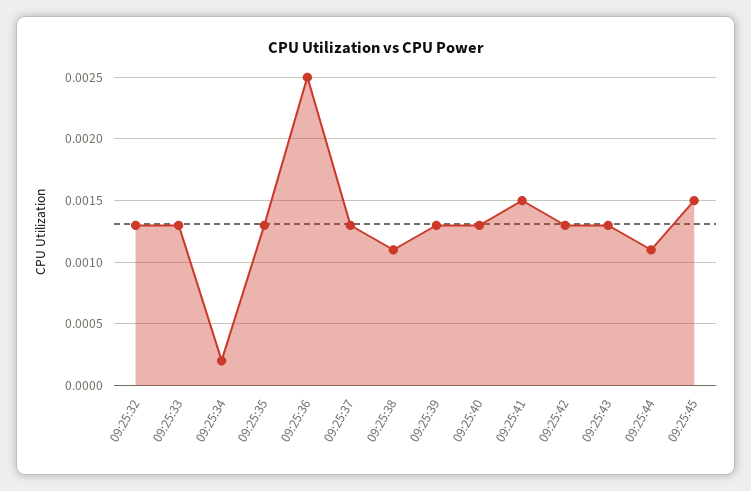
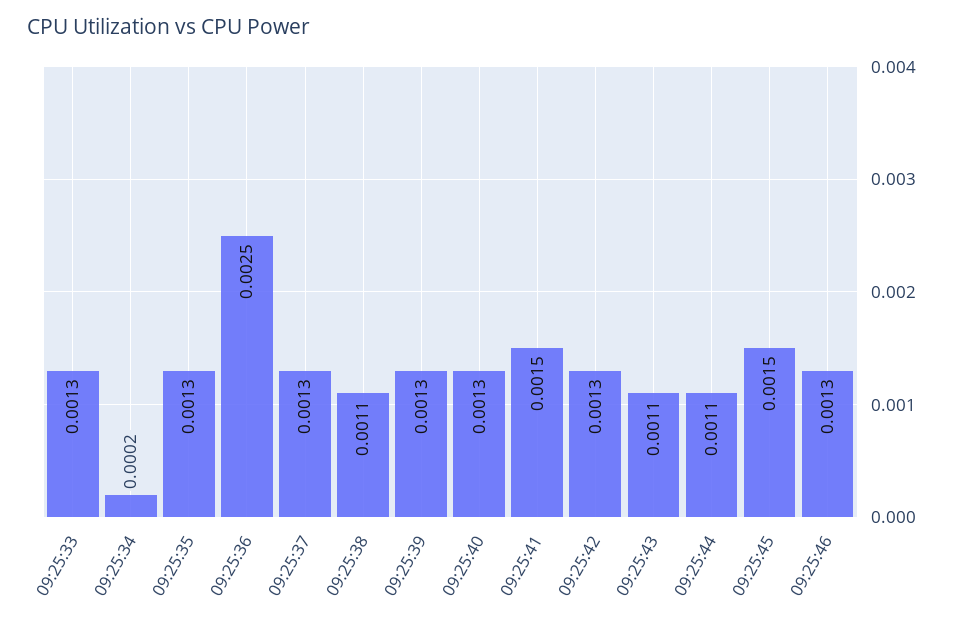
09:25:32: 0.0013 -> none
09:25:43: 0.0013 -> 0.0011
09:25:46: none -> 0.0013

